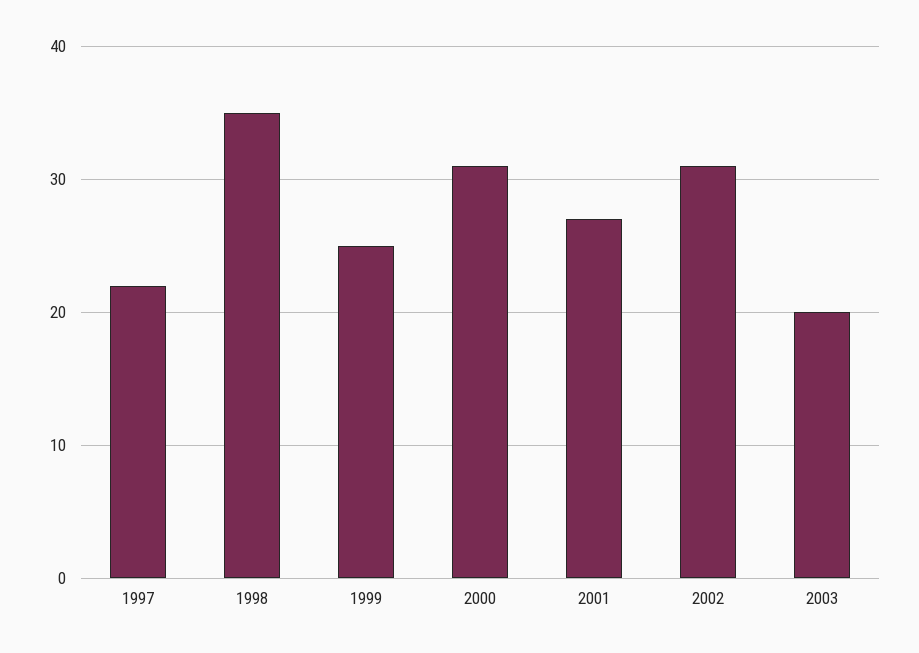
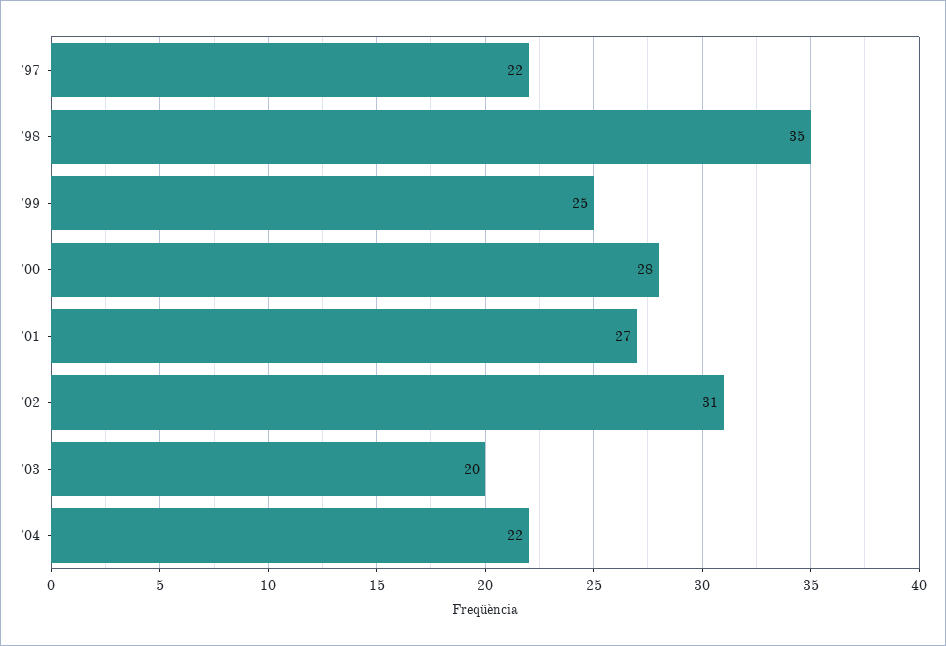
2000: 31 -> 28
'04: none -> 22

